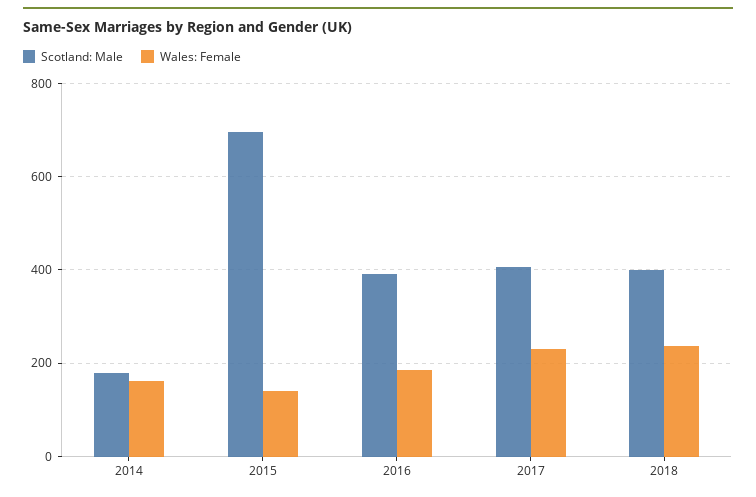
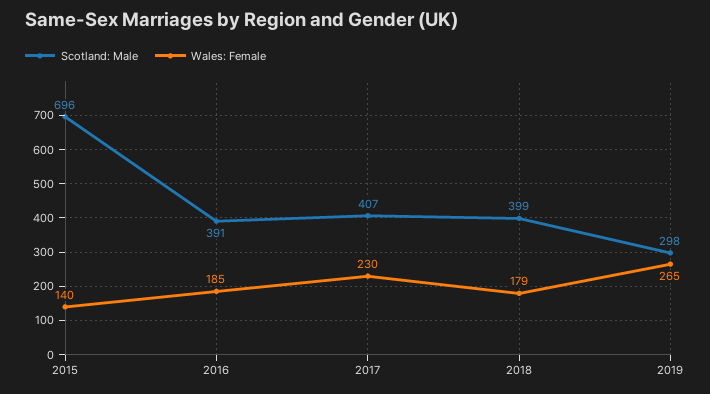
Scotland: Male, 2014: 180 -> none
Wales: Female, 2014: 160 -> none
Wales: Female, 2018: 240 -> 179
Scotland: Male, 2019: none -> 298
Wales: Female, 2019: none -> 265

